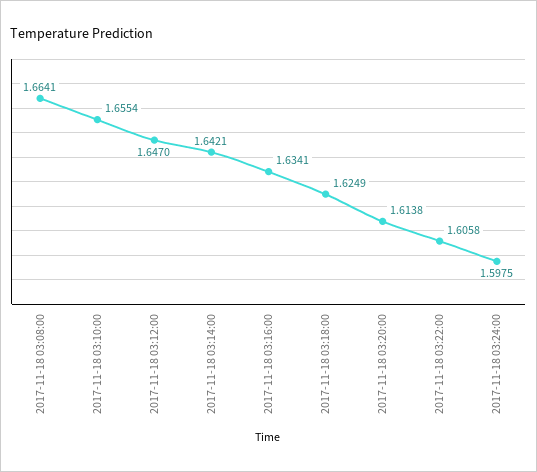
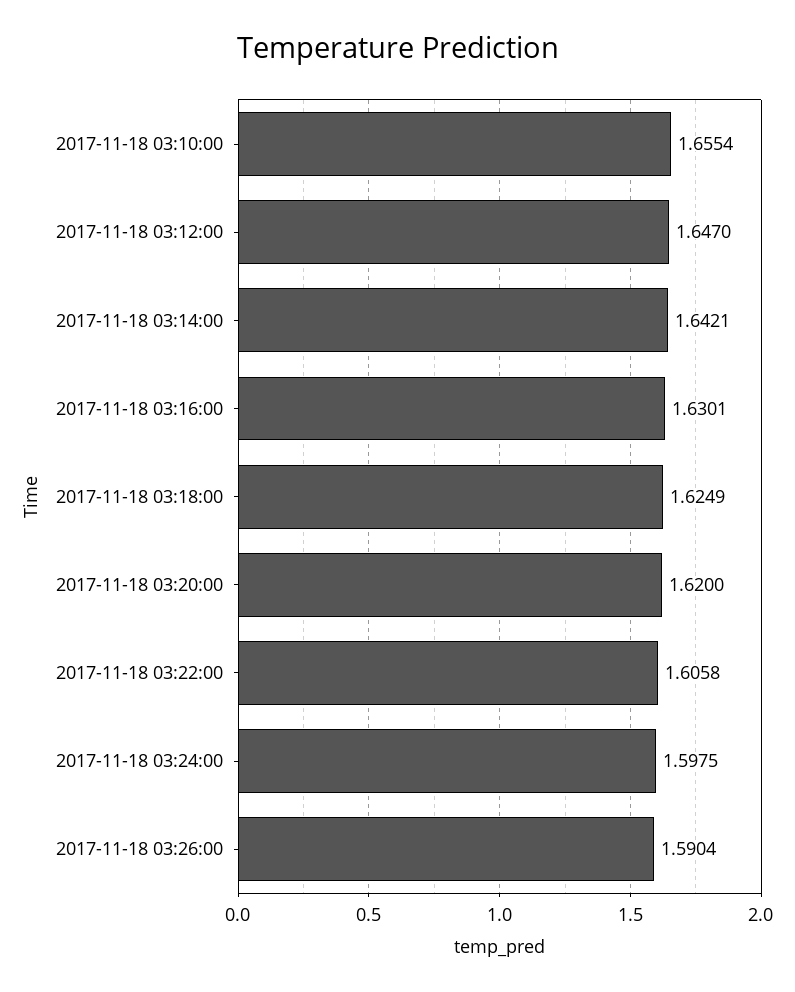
2017-11-18 03:08:00: 1.6641 -> none
2017-11-18 03:16:00: 1.6341 -> 1.6301
2017-11-18 03:20:00: 1.6138 -> 1.62
2017-11-18 03:26:00: none -> 1.5904

